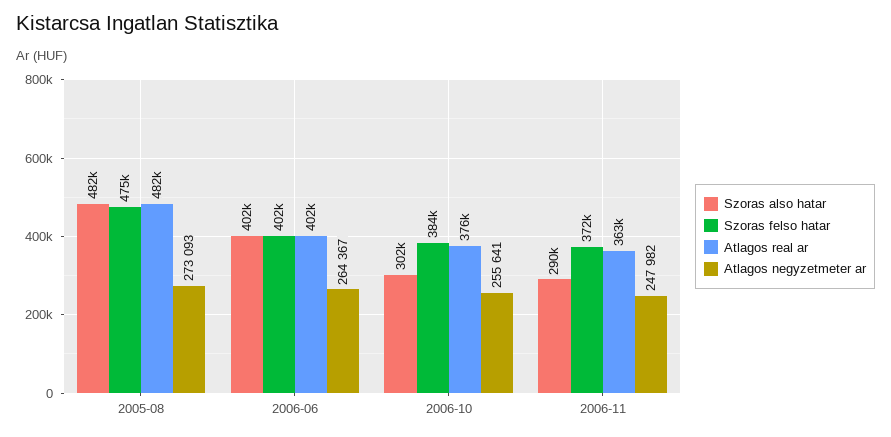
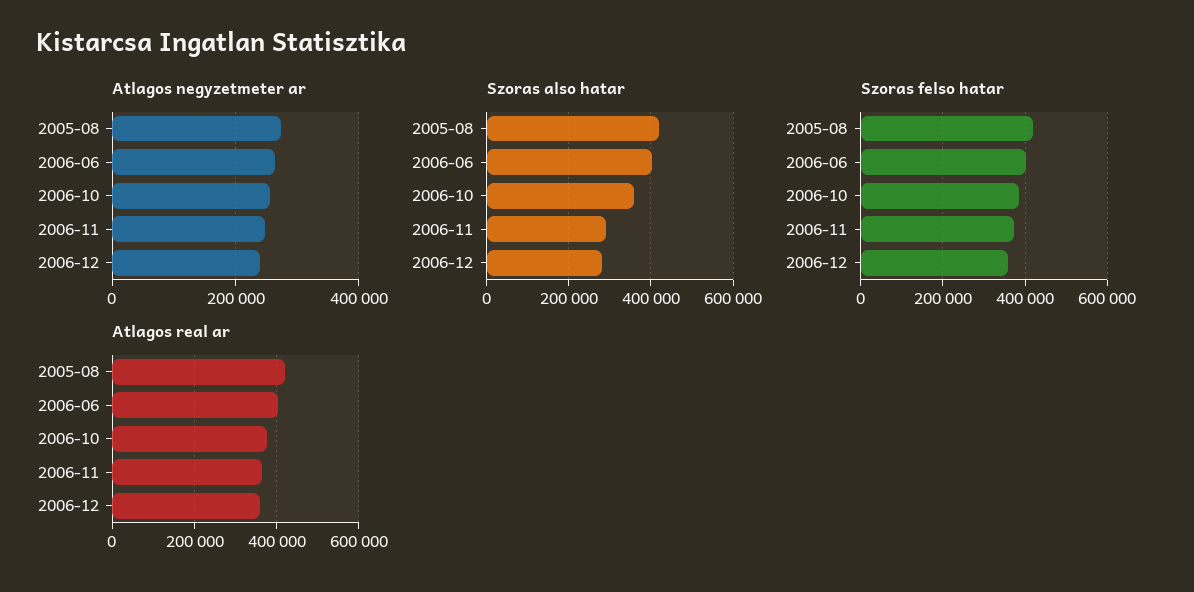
Szoras also hatar, 2005-08: 482000 -> 420000
Szoras felso hatar, 2005-08: 475000 -> 420000
Atlagos real ar, 2005-08: 482000 -> 420000
Szoras also hatar, 2006-10: 302000 -> 360000
Atlagos negyzetmeter ar, 2006-12: none -> 240000
Szoras also hatar, 2006-12: none -> 280000
Szoras felso hatar, 2006-12: none -> 360000
Atlagos real ar, 2006-12: none -> 360000

